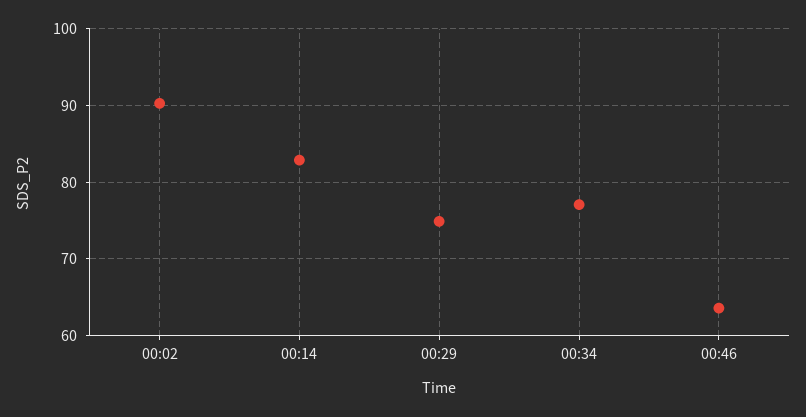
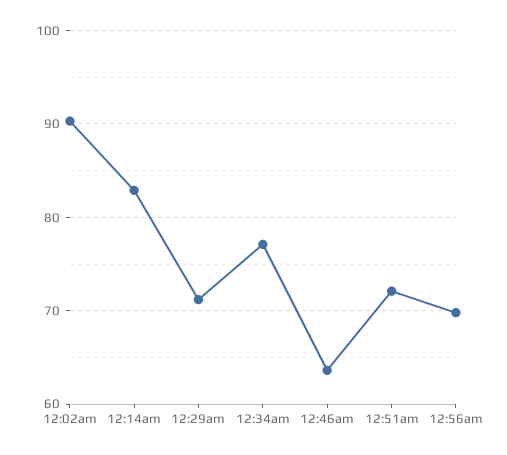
00:29: 75 -> 71
12:51am: none -> 72
12:56am: none -> 70

